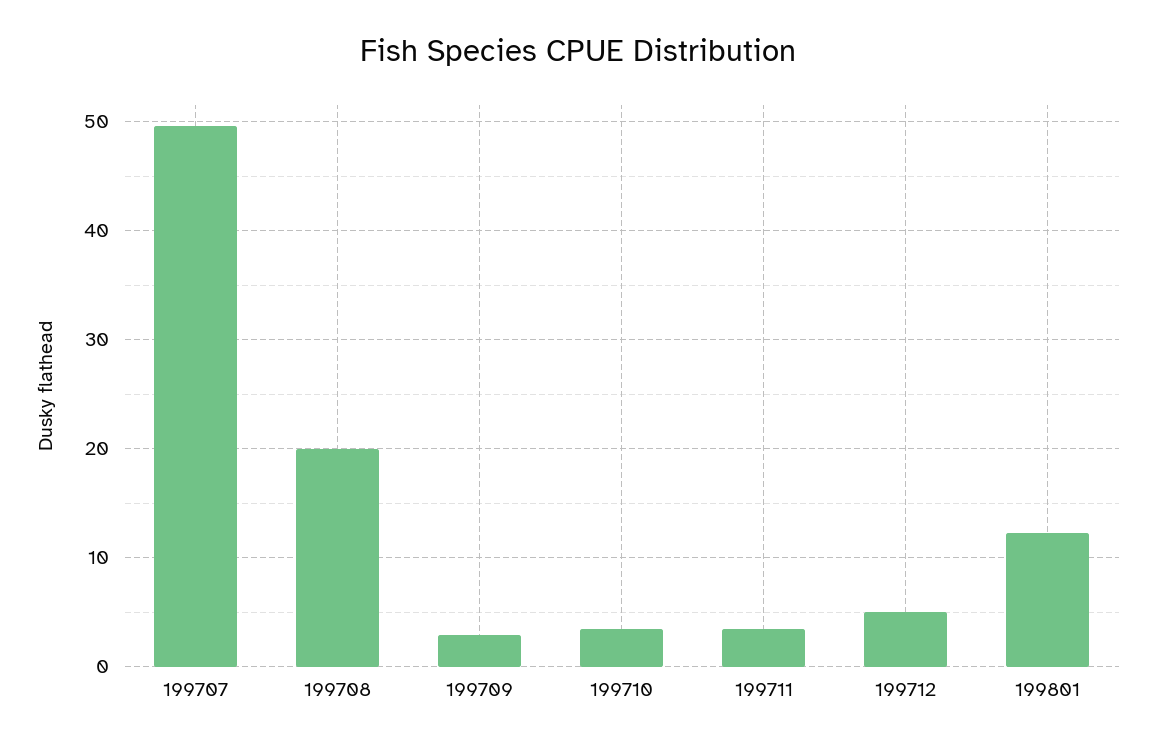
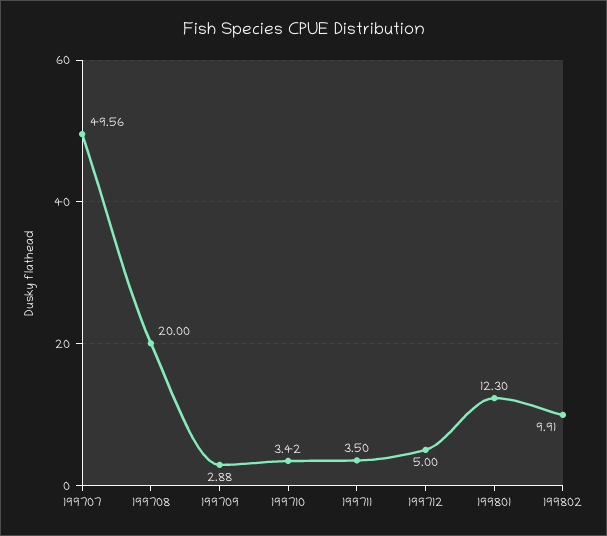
199802: none -> 9.91

